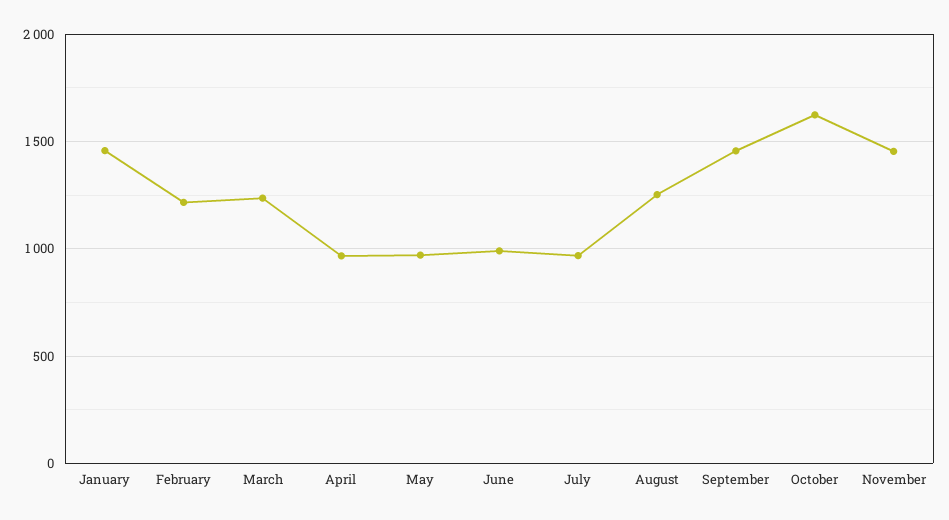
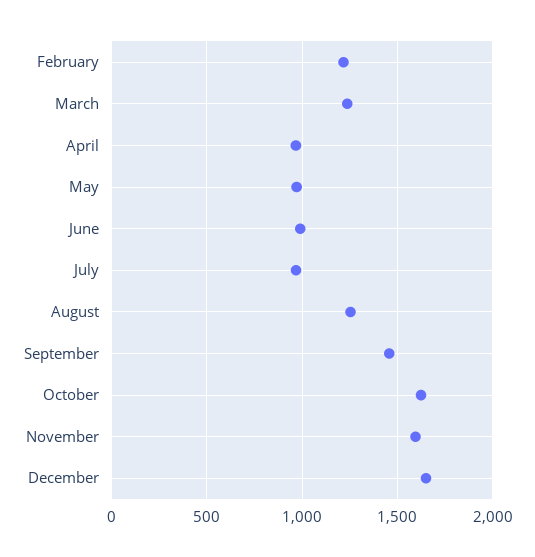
January: 1450 -> none
November: 1450 -> 1600
December: none -> 1650

